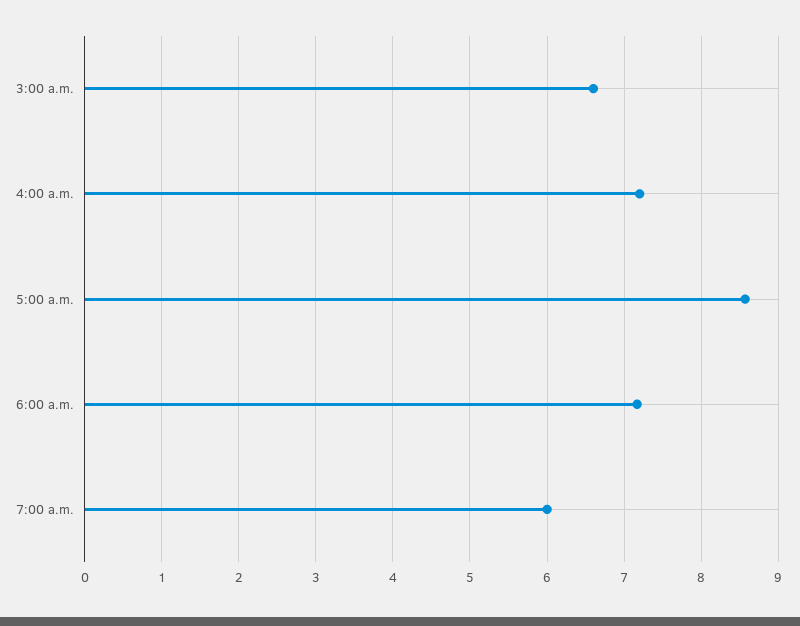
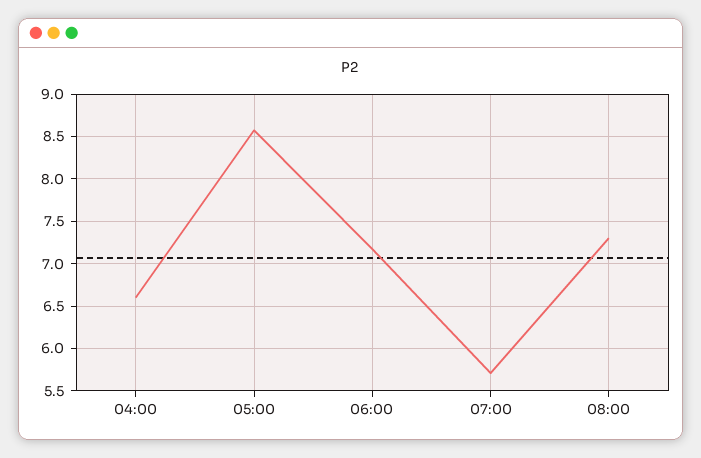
3:00 a.m.: 6.6 -> none
4:00 a.m.: 7.2 -> 6.6
7:00 a.m.: 6 -> 5.7
08:00: none -> 7.3

